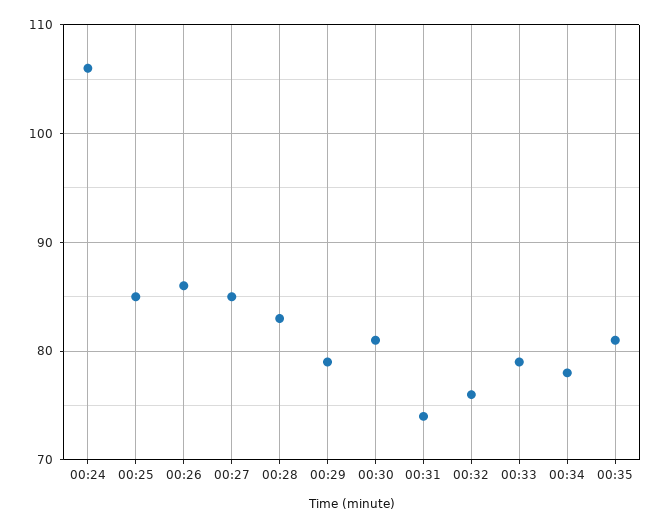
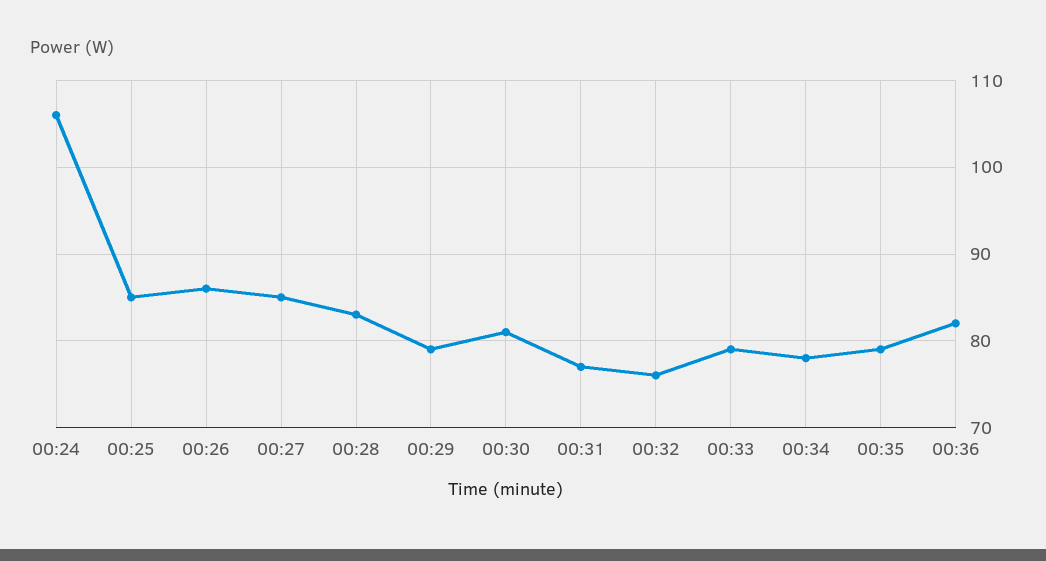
00:31: 74 -> 77
00:35: 81 -> 79
00:36: none -> 82

